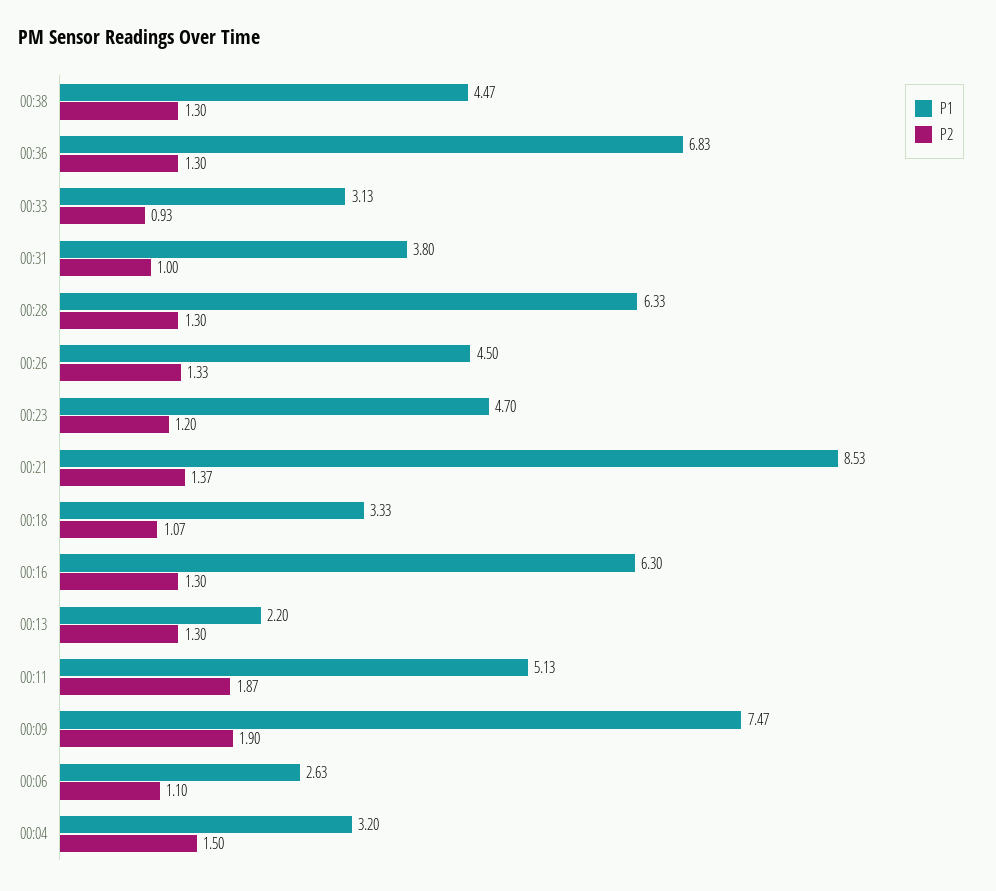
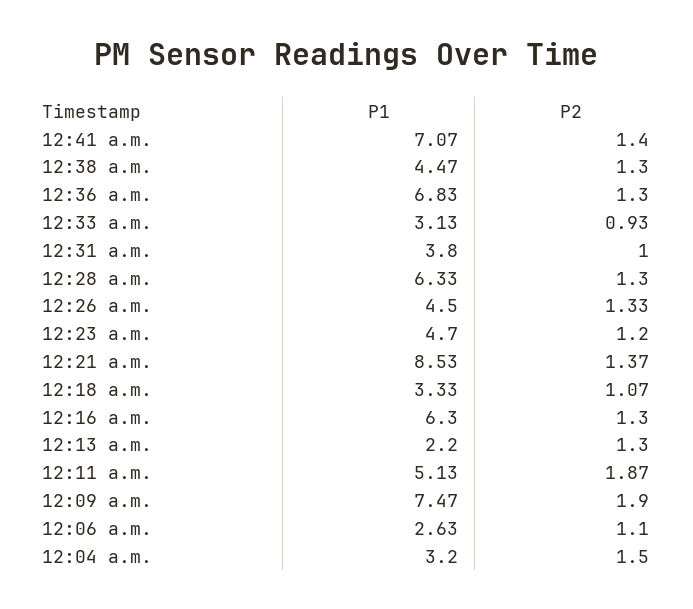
P1, 12:41 a.m.: none -> 7.07
P2, 12:41 a.m.: none -> 1.4

